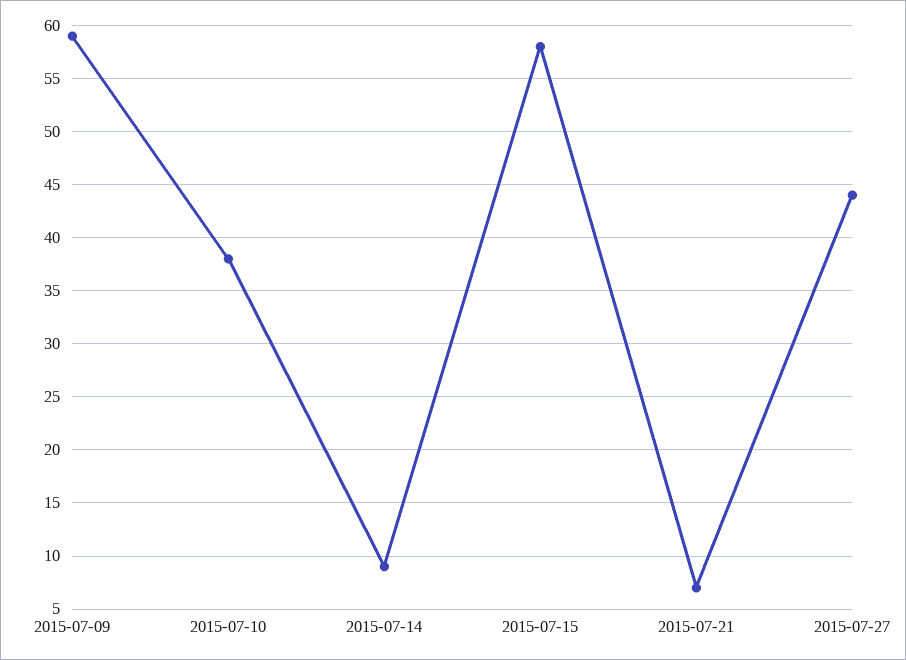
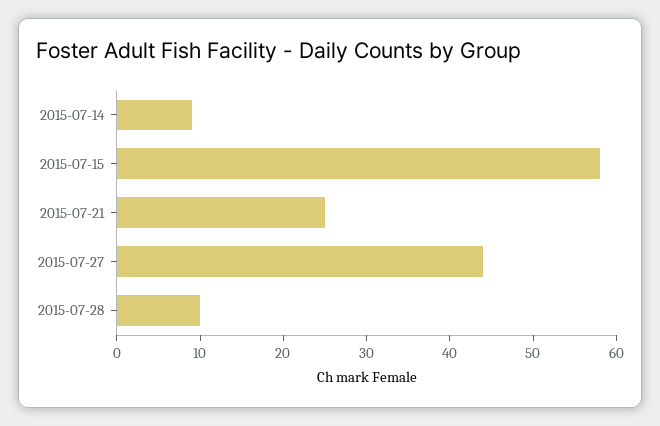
2015-07-09: 59 -> none
2015-07-10: 38 -> none
2015-07-21: 7 -> 25
2015-07-28: none -> 10

